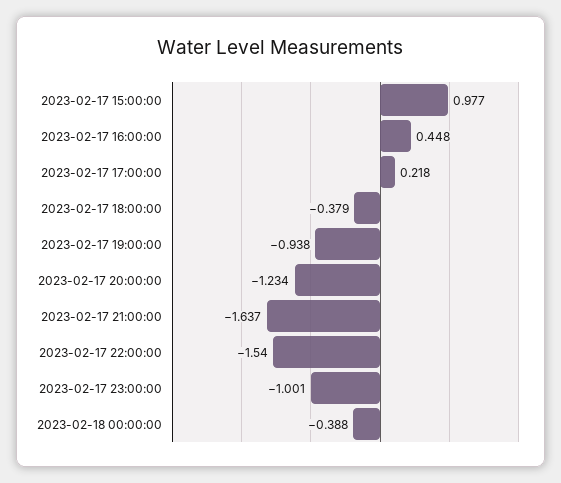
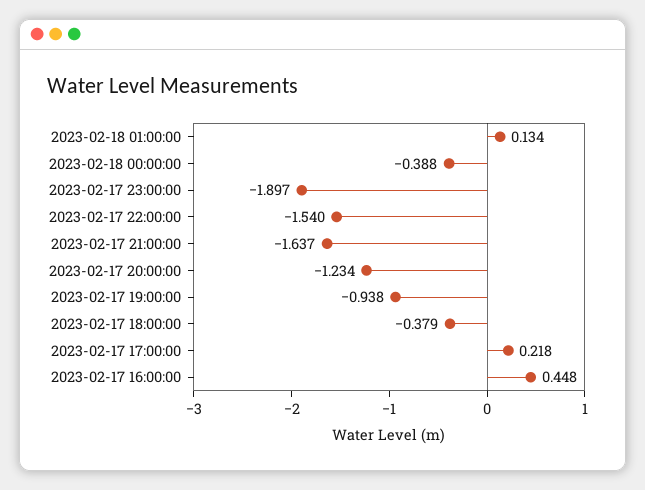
2023-02-17 15:00:00: 0.977 -> none
2023-02-17 23:00:00: -1.001 -> -1.897
2023-02-18 01:00:00: none -> 0.134

